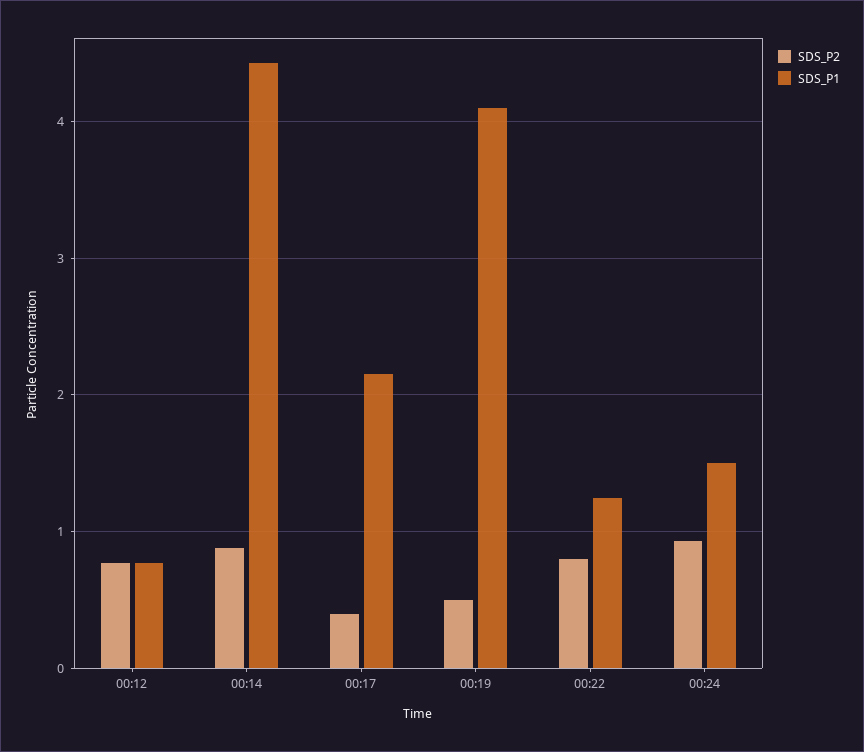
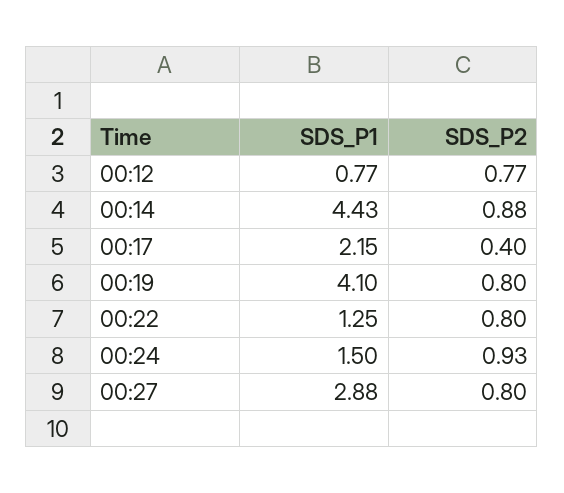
SDS_P2, 00:19: 0.5 -> 0.8
SDS_P1, 00:27: none -> 2.88
SDS_P2, 00:27: none -> 0.8

